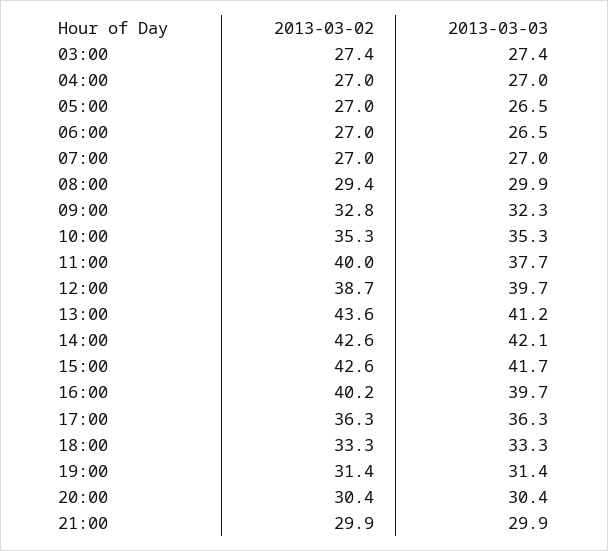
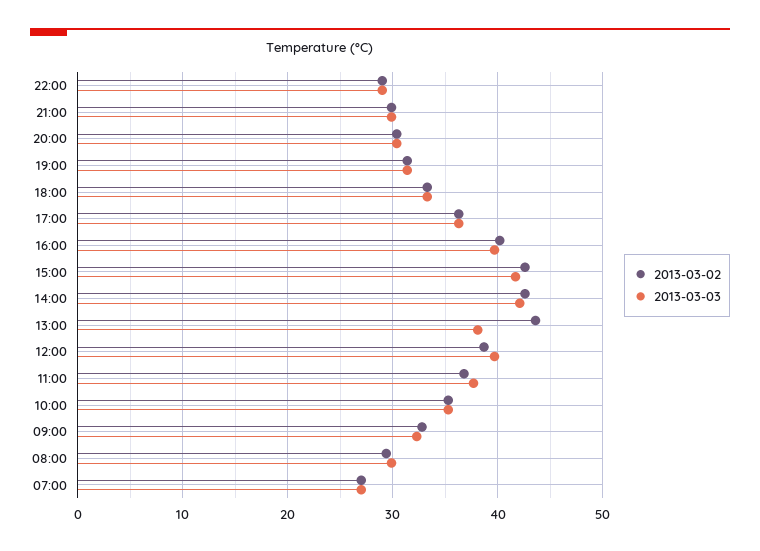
2013-03-02, 03:00: 27.4 -> none
2013-03-03, 03:00: 27.4 -> none
2013-03-02, 04:00: 27 -> none
2013-03-03, 04:00: 27 -> none
2013-03-02, 05:00: 27 -> none
2013-03-03, 05:00: 26.5 -> none
2013-03-02, 06:00: 27 -> none
2013-03-03, 06:00: 26.5 -> none
2013-03-02, 11:00: 40 -> 37
2013-03-03, 13:00: 41.2 -> 38
2013-03-02, 22:00: none -> 29
2013-03-03, 22:00: none -> 29

